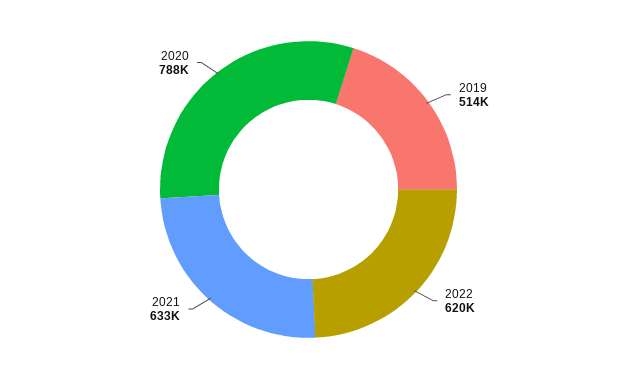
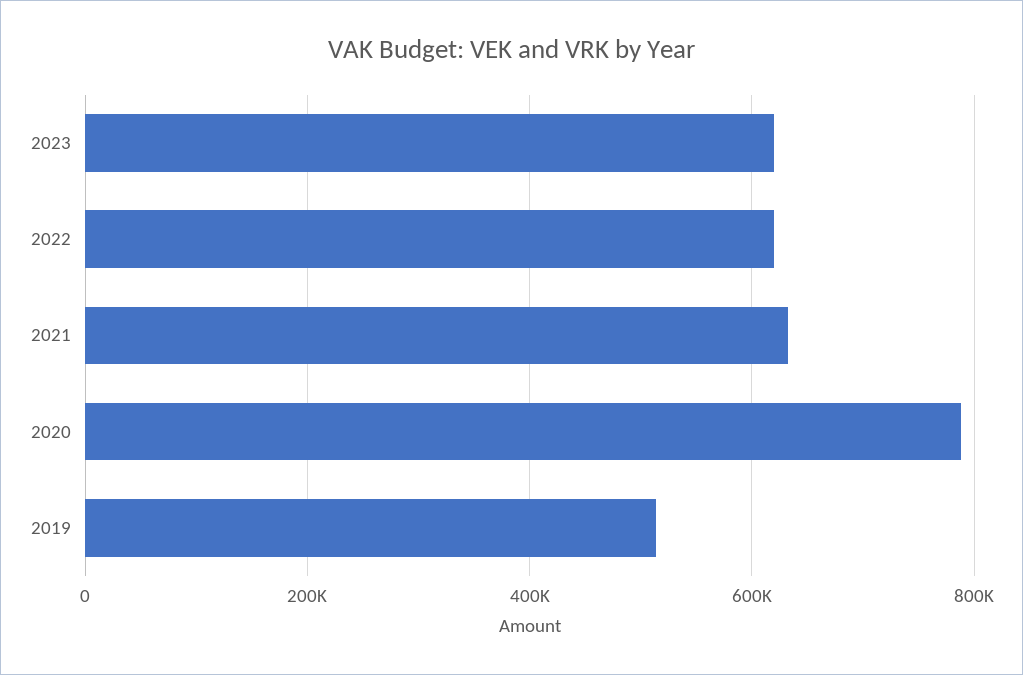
2023: none -> 620000

